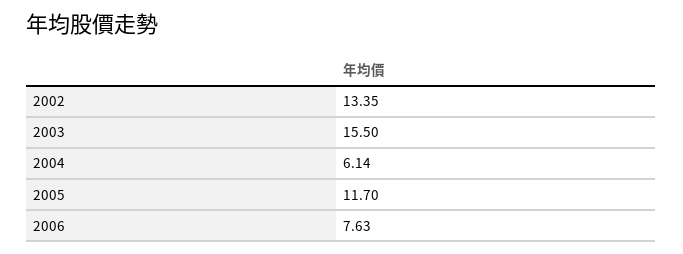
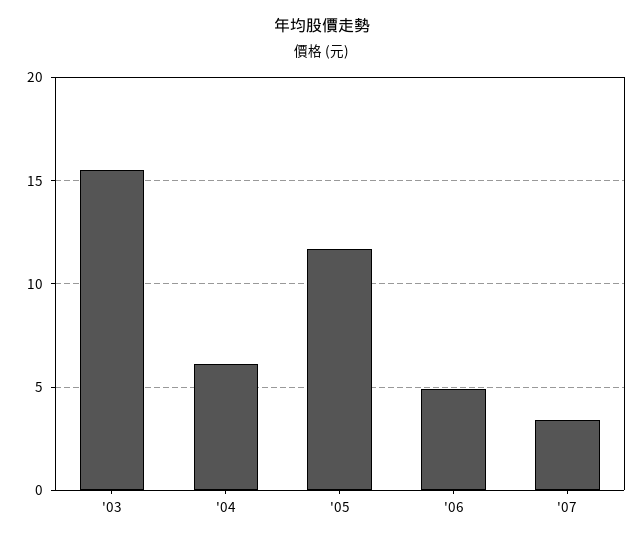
2002: 13.35 -> none
2006: 7.63 -> 5
'07: none -> 3.5

